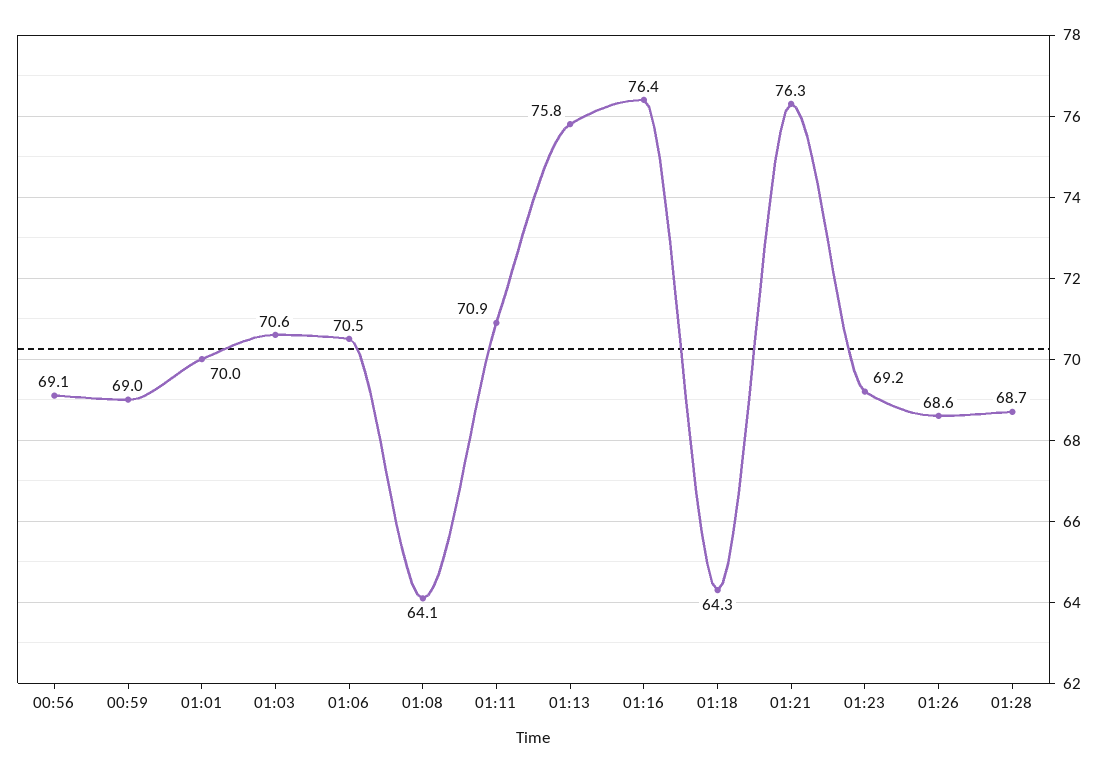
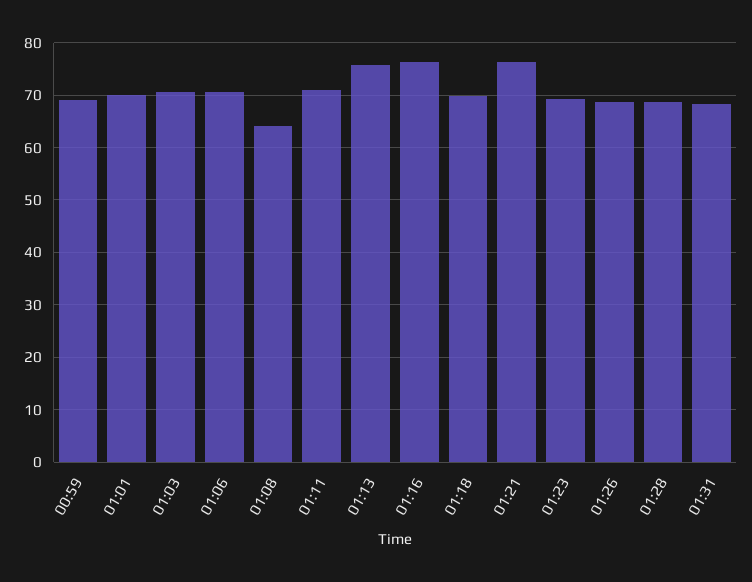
00:56: 69.1 -> none
01:18: 64.3 -> 70
01:31: none -> 68

